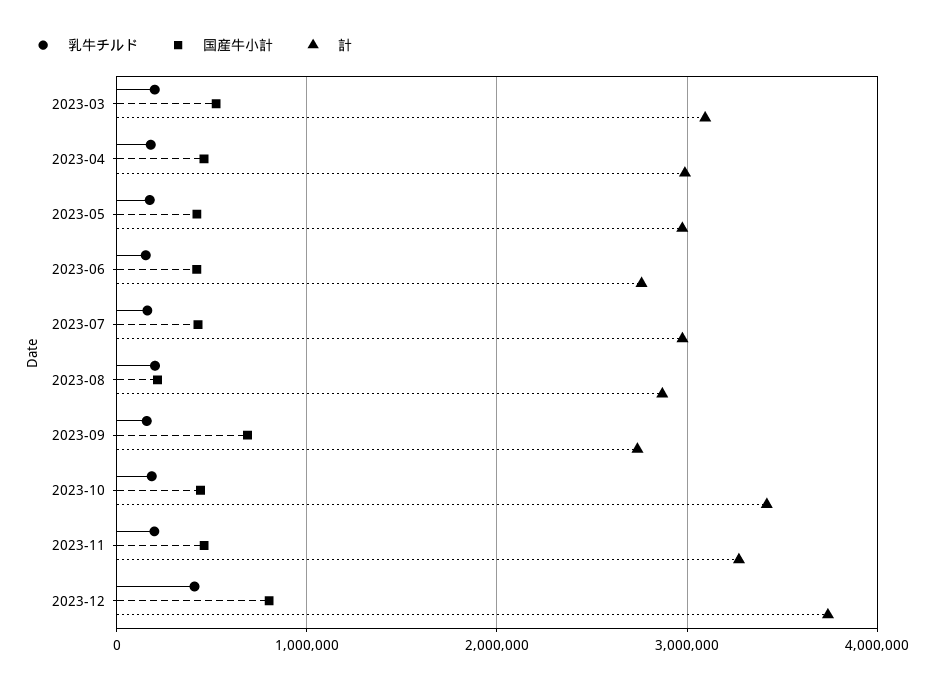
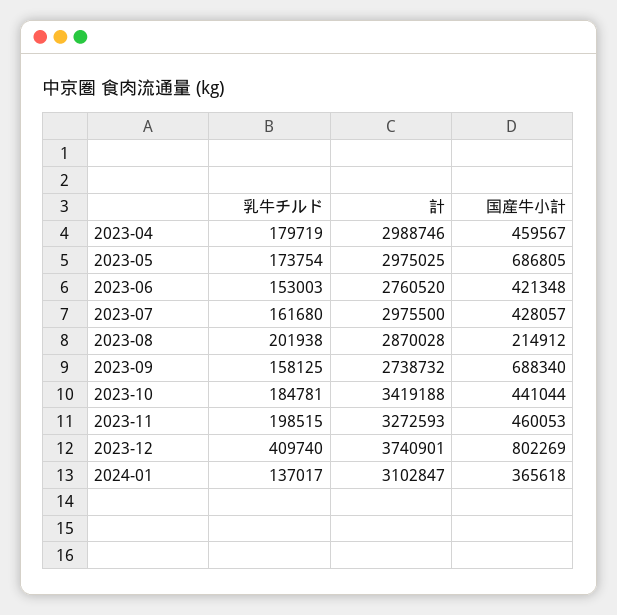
乳牛チルド, 2023-03: 200000 -> none
国産牛小計, 2023-03: 500000 -> none
計, 2023-03: 3100000 -> none
国産牛小計, 2023-05: 400000 -> 686805
乳牛チルド, 2024-01: none -> 137017
計, 2024-01: none -> 3102847
国産牛小計, 2024-01: none -> 365618

